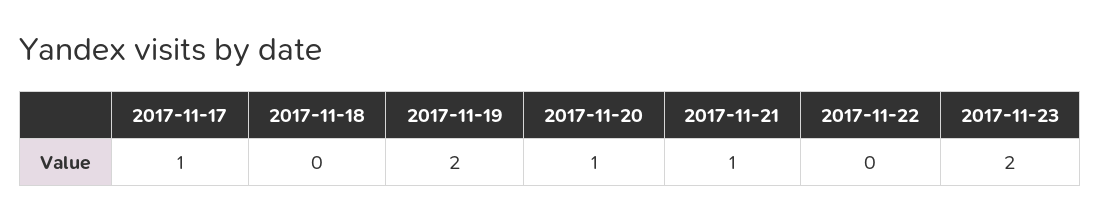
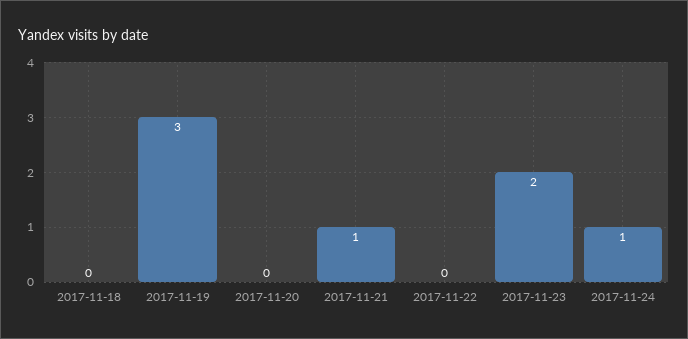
2017-11-17: 1 -> none
2017-11-19: 2 -> 3
2017-11-20: 1 -> 0
2017-11-24: none -> 1

